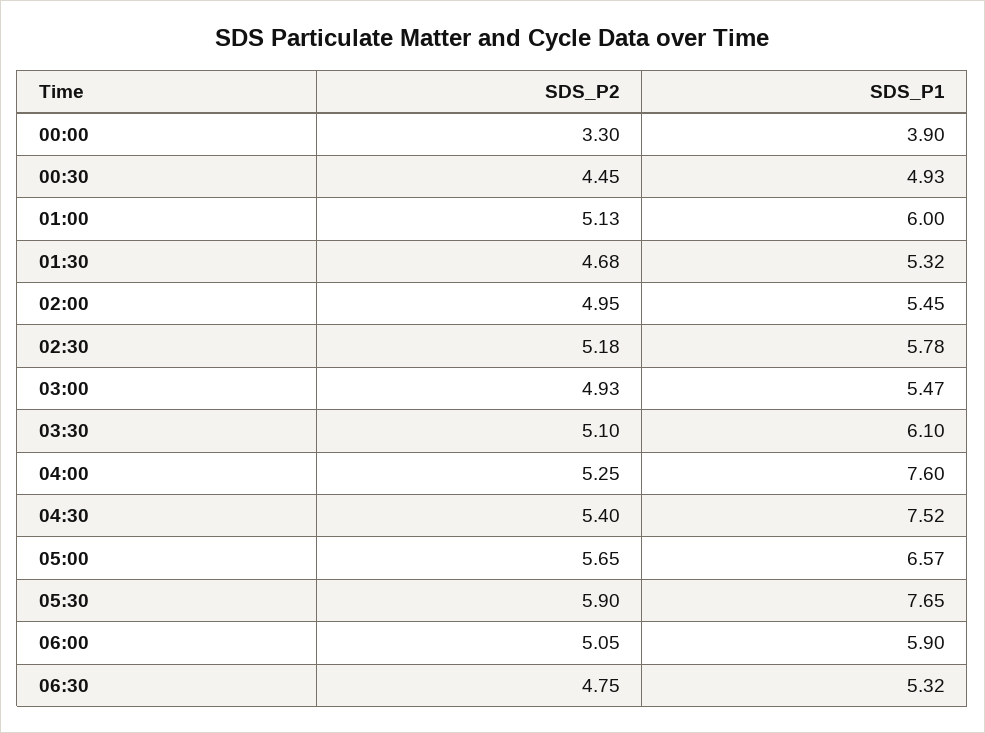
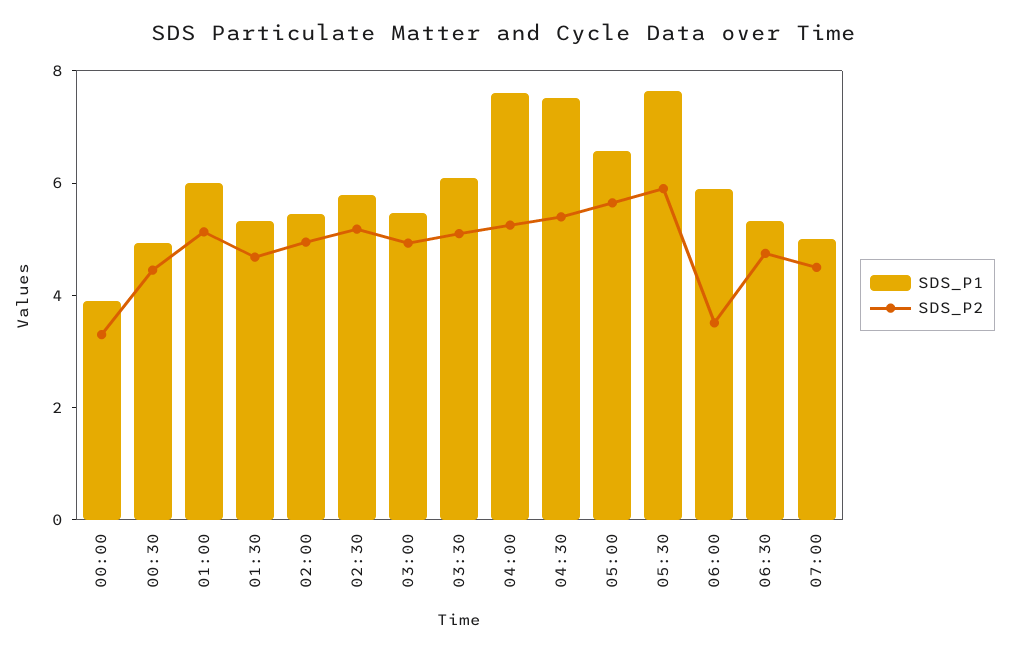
SDS_P2, 06:00: 5.05 -> 3.5
SDS_P1, 07:00: none -> 5
SDS_P2, 07:00: none -> 4.5

